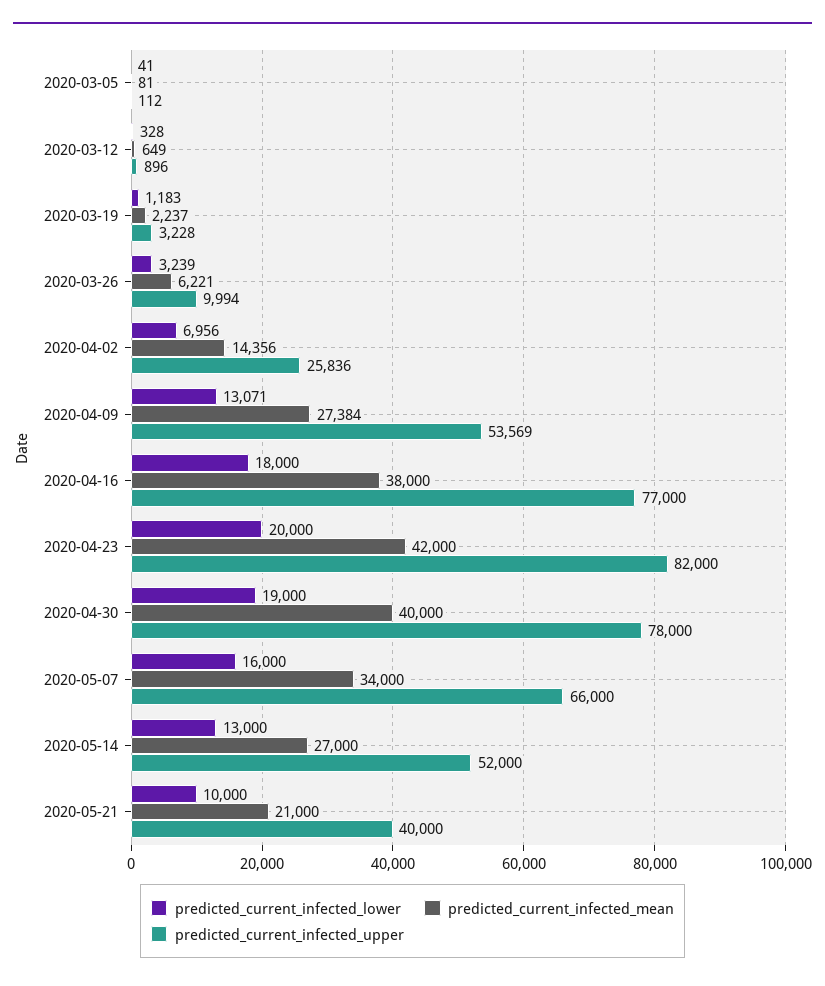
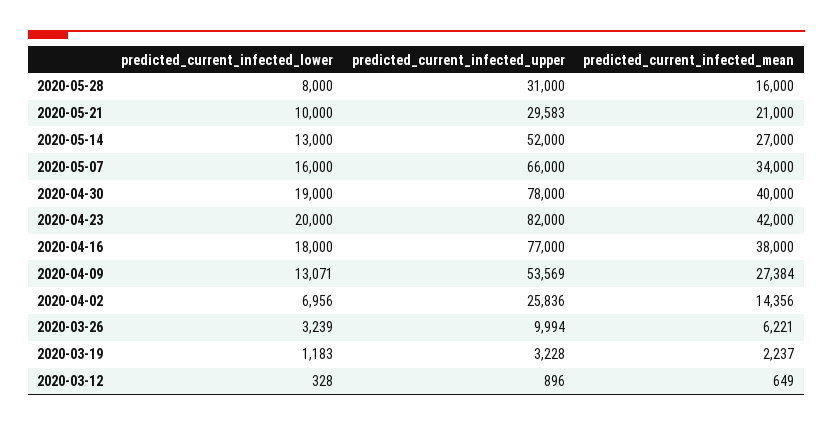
predicted_current_infected_lower, 2020-03-05: 41 -> none
predicted_current_infected_mean, 2020-03-05: 81 -> none
predicted_current_infected_upper, 2020-03-05: 112 -> none
predicted_current_infected_upper, 2020-05-21: 40000 -> 29583
predicted_current_infected_lower, 2020-05-28: none -> 8000
predicted_current_infected_upper, 2020-05-28: none -> 31000
predicted_current_infected_mean, 2020-05-28: none -> 16000

